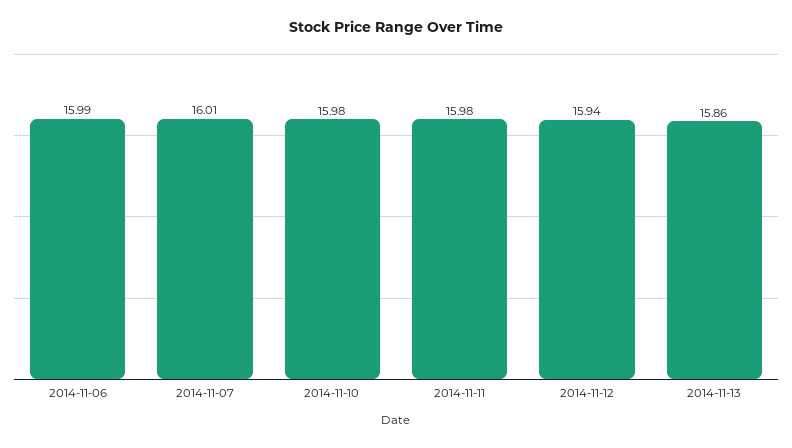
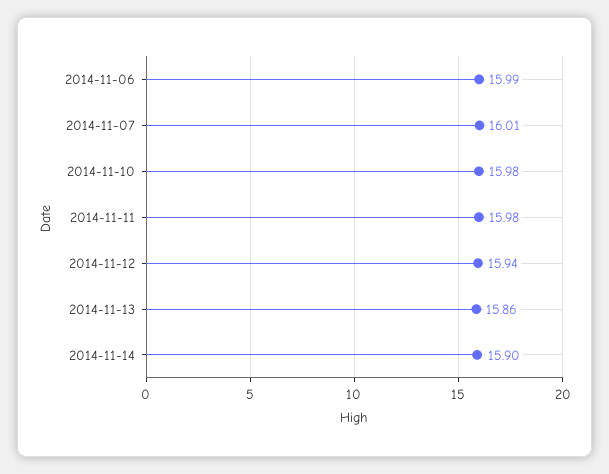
2014-11-14: none -> 15.9

